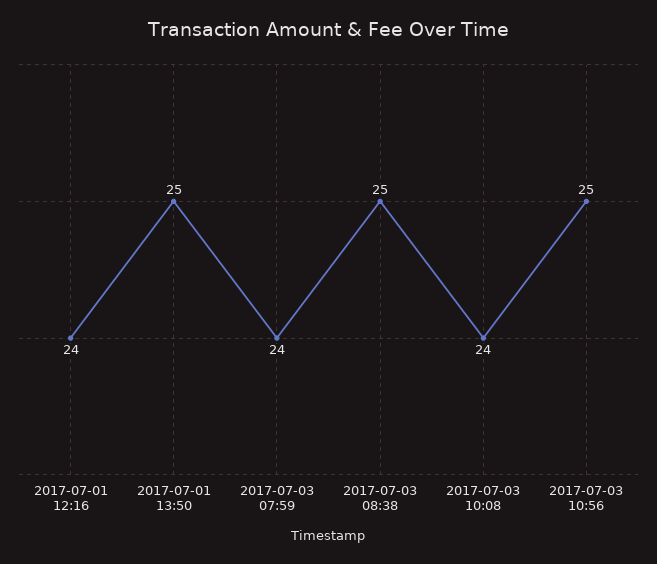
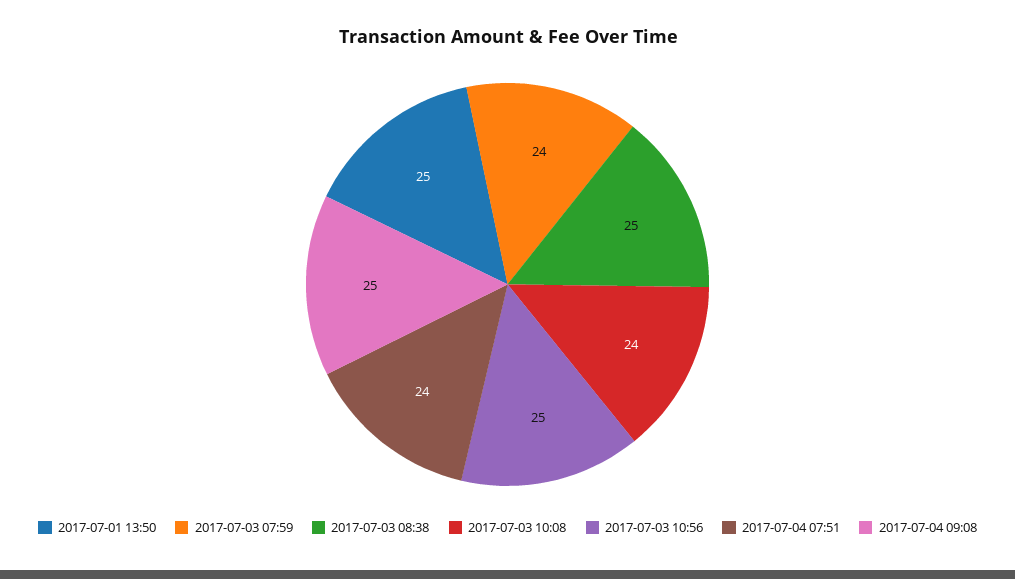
2017-07-01 12:16: 24 -> none
2017-07-04 07:51: none -> 24
2017-07-04 09:08: none -> 25

